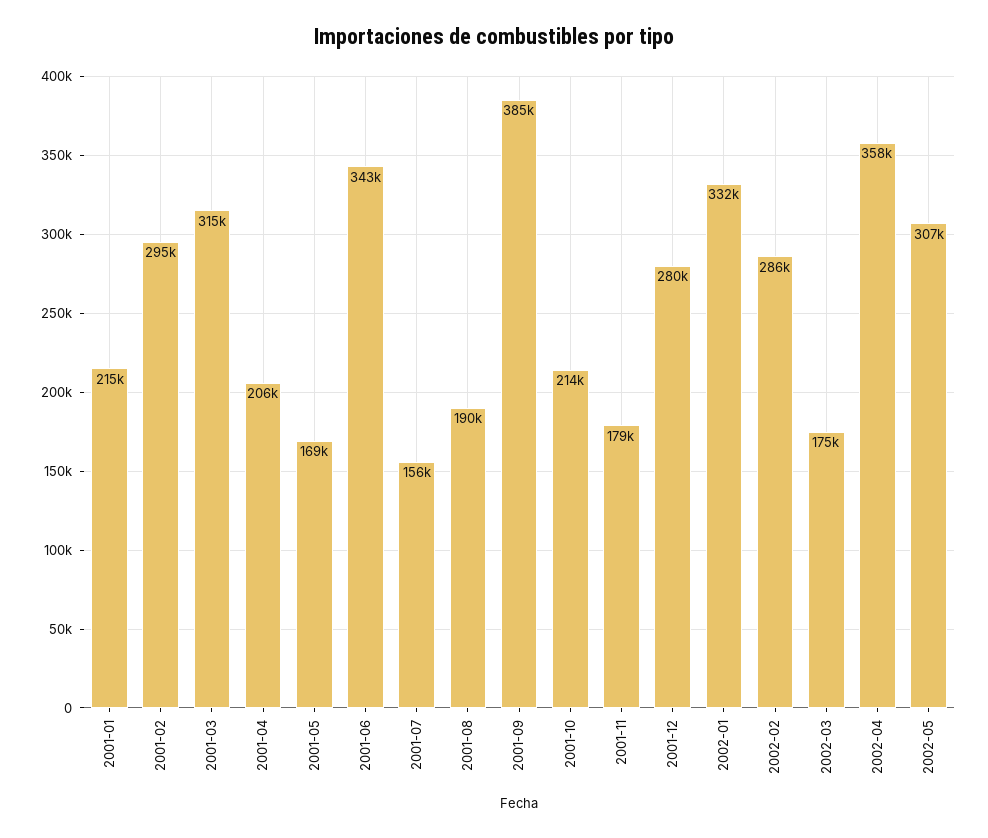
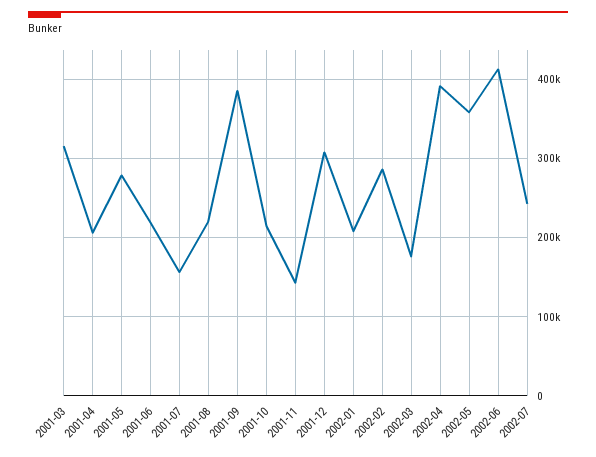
2001-01: 215000 -> none
2001-02: 295000 -> none
2001-05: 169000 -> 280000
2001-06: 343000 -> 220000
2001-08: 190000 -> 220000
2001-11: 179000 -> 140000
2001-12: 280000 -> 310000
2002-01: 332000 -> 210000
2002-04: 358000 -> 390000
2002-05: 307000 -> 360000
2002-06: none -> 410000
2002-07: none -> 240000

